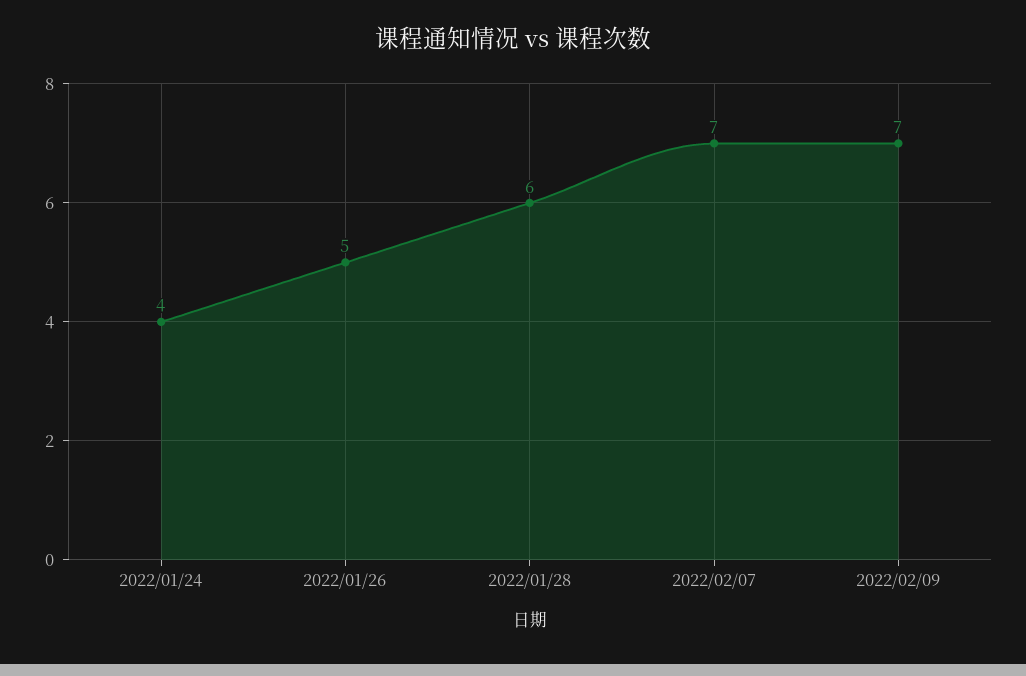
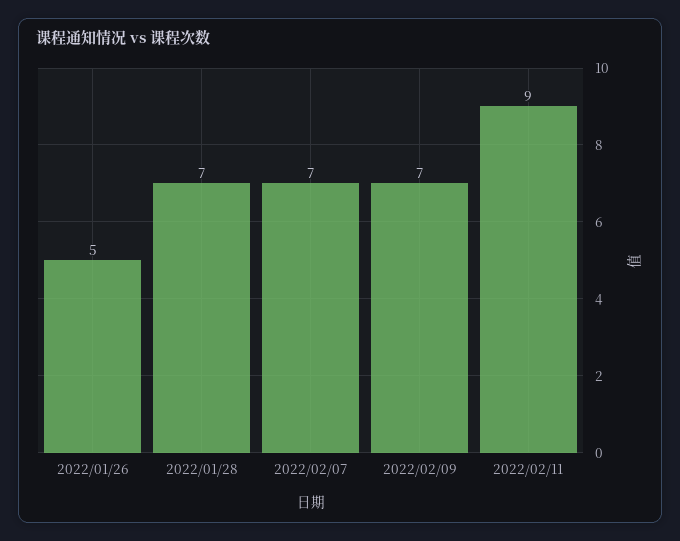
2022/01/24: 4 -> none
2022/01/28: 6 -> 7
2022/02/11: none -> 9

